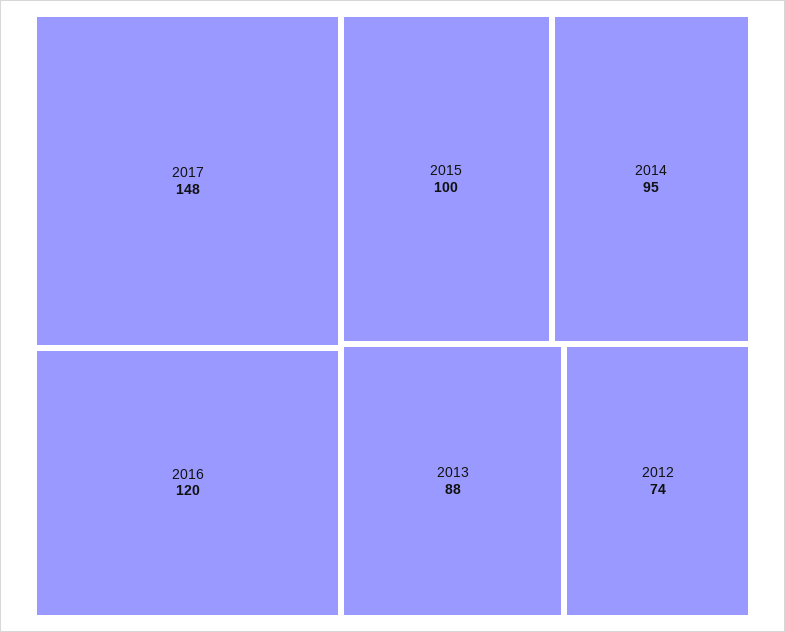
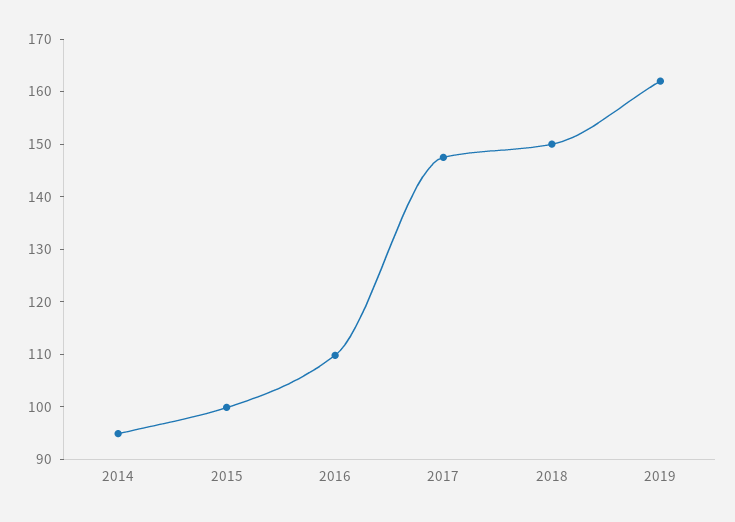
2016: 120 -> 110
2013: 88 -> none
2012: 74 -> none
2018: none -> 150
2019: none -> 162

